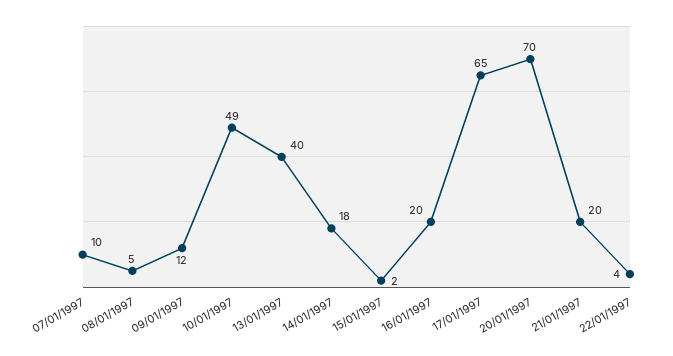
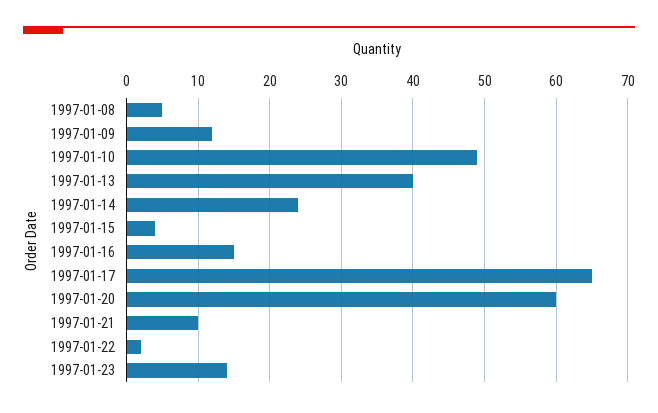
07/01/1997: 10 -> none
14/01/1997: 18 -> 24
15/01/1997: 2 -> 4
16/01/1997: 20 -> 15
20/01/1997: 70 -> 60
21/01/1997: 20 -> 10
22/01/1997: 4 -> 2
1997-01-23: none -> 14

